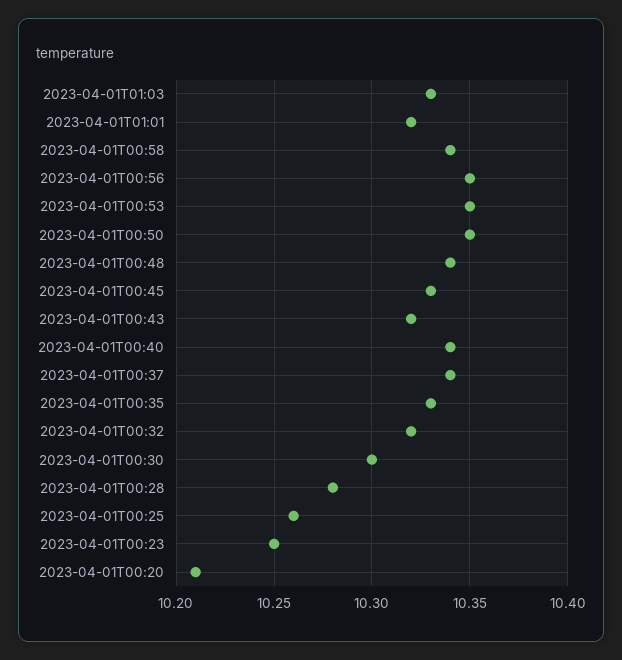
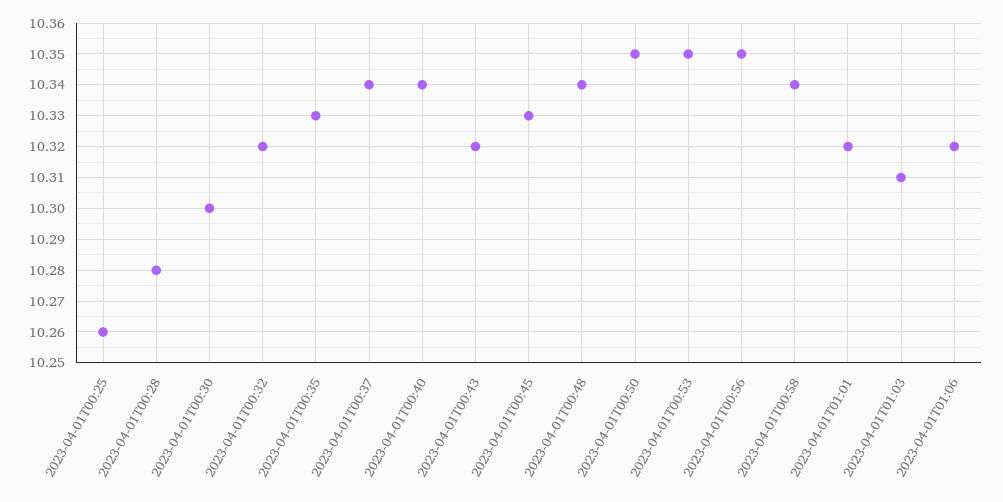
2023-04-01T01:03: 10.33 -> 10.31
2023-04-01T00:23: 10.25 -> none
2023-04-01T00:20: 10.21 -> none
2023-04-01T01:06: none -> 10.32

